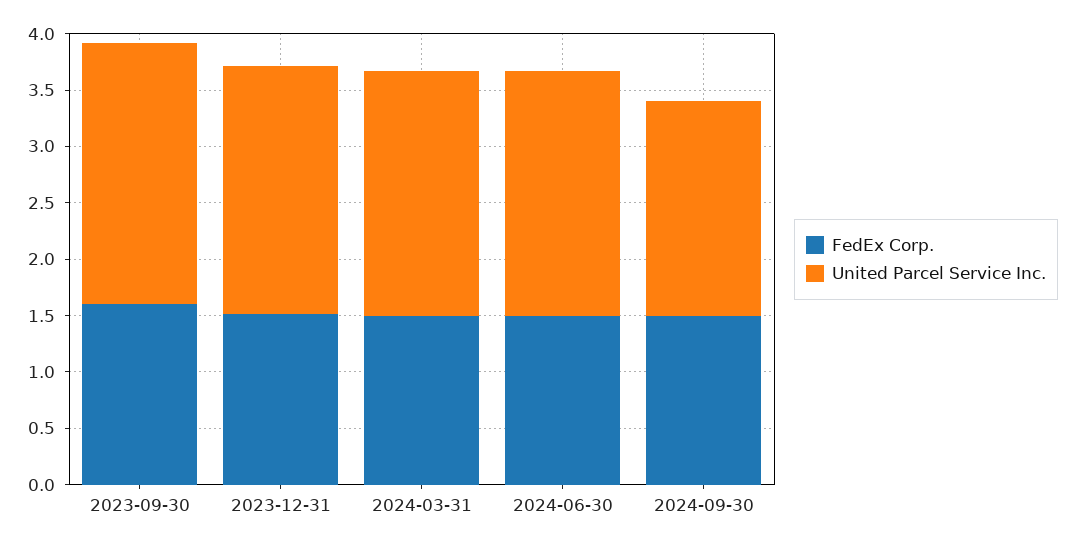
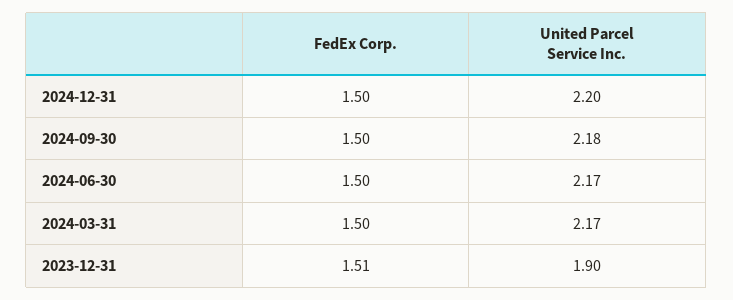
FedEx Corp., 2023-09-30: 1.6 -> none
United Parcel Service Inc., 2023-09-30: 2.3 -> none
United Parcel Service Inc., 2023-12-31: 2.2 -> 1.9
United Parcel Service Inc., 2024-09-30: 1.9 -> 2.18
FedEx Corp., 2024-12-31: none -> 1.5
United Parcel Service Inc., 2024-12-31: none -> 2.2

